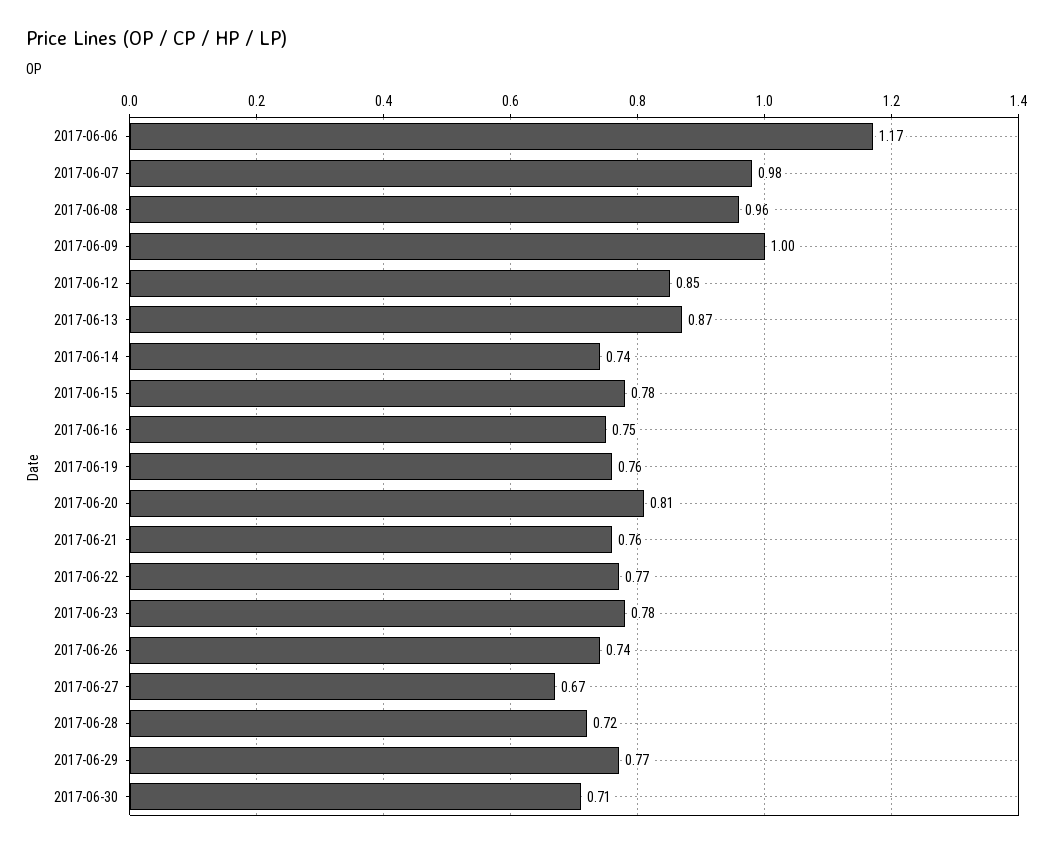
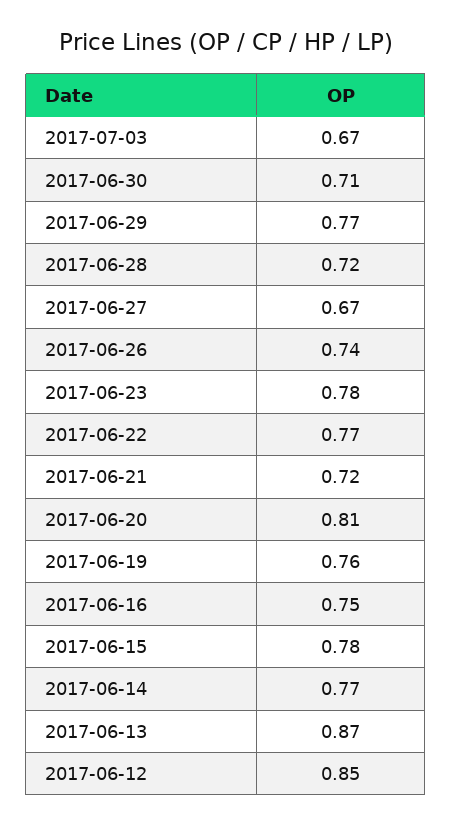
2017-06-06: 1.17 -> none
2017-06-07: 0.98 -> none
2017-06-08: 0.96 -> none
2017-06-09: 1 -> none
2017-06-14: 0.74 -> 0.77
2017-06-21: 0.76 -> 0.72
2017-07-03: none -> 0.67

